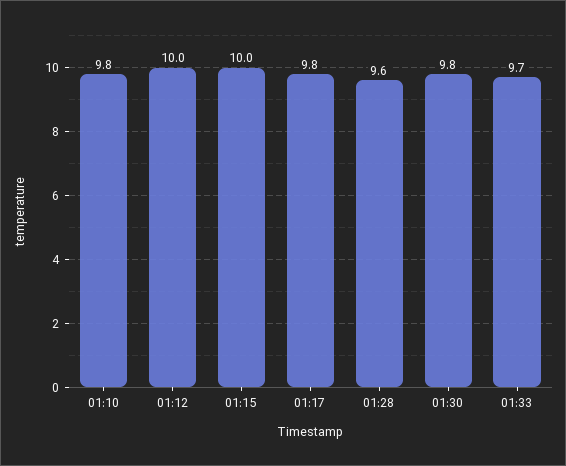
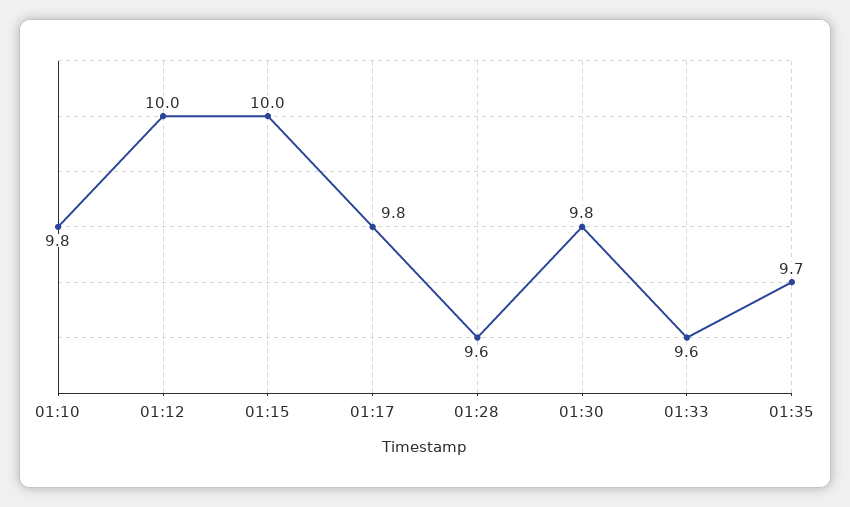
01:33: 9.7 -> 9.6
01:35: none -> 9.7

